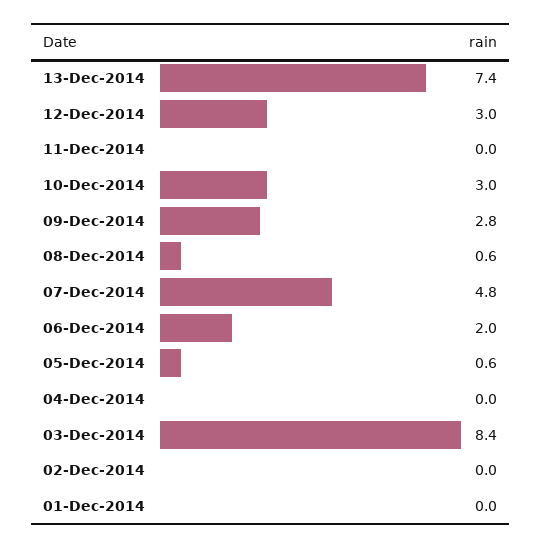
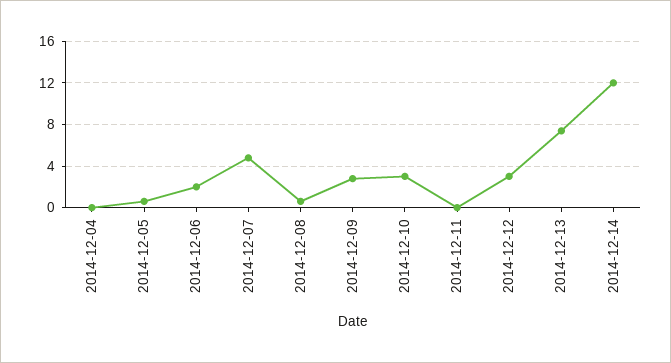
03-Dec-2014: 8.4 -> none
02-Dec-2014: 0 -> none
01-Dec-2014: 0 -> none
2014-12-14: none -> 12

